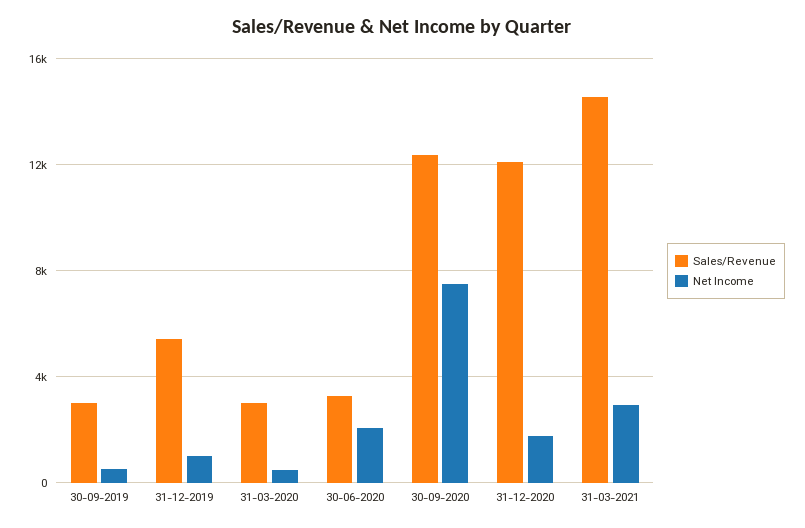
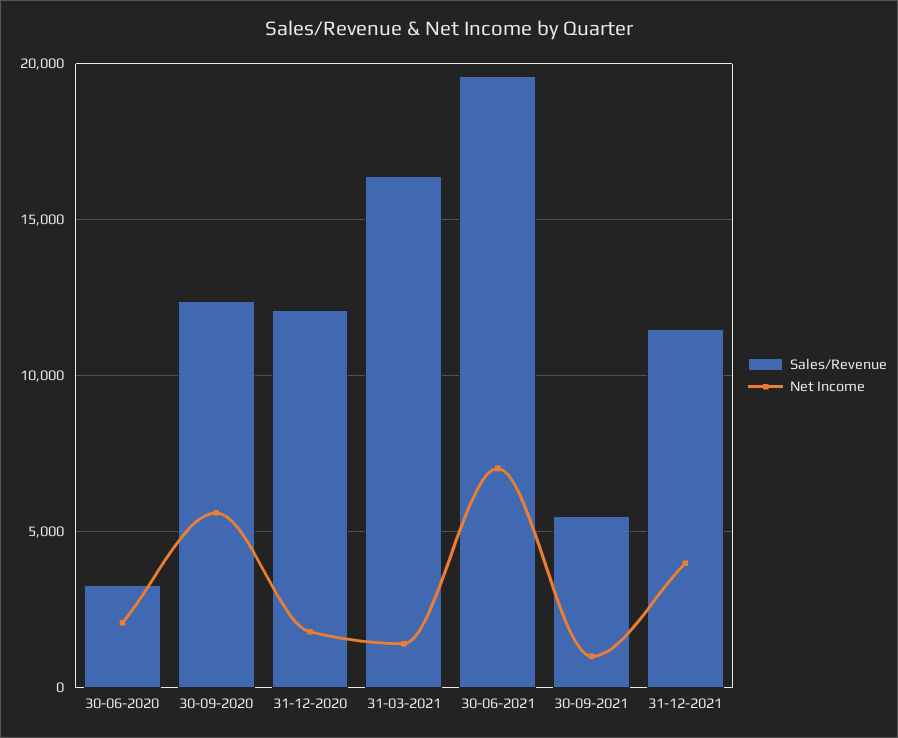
Sales/Revenue, 30-09-2019: 3000 -> none
Net Income, 30-09-2019: 500 -> none
Sales/Revenue, 31-12-2019: 5500 -> none
Net Income, 31-12-2019: 1000 -> none
Sales/Revenue, 31-03-2020: 3000 -> none
Net Income, 31-03-2020: 500 -> none
Net Income, 30-09-2020: 7500 -> 5500
Sales/Revenue, 31-03-2021: 14500 -> 16500
Net Income, 31-03-2021: 3000 -> 1500
Sales/Revenue, 30-06-2021: none -> 19500
Net Income, 30-06-2021: none -> 7000
Sales/Revenue, 30-09-2021: none -> 5500
Net Income, 30-09-2021: none -> 1000
Sales/Revenue, 31-12-2021: none -> 11500
Net Income, 31-12-2021: none -> 4000

